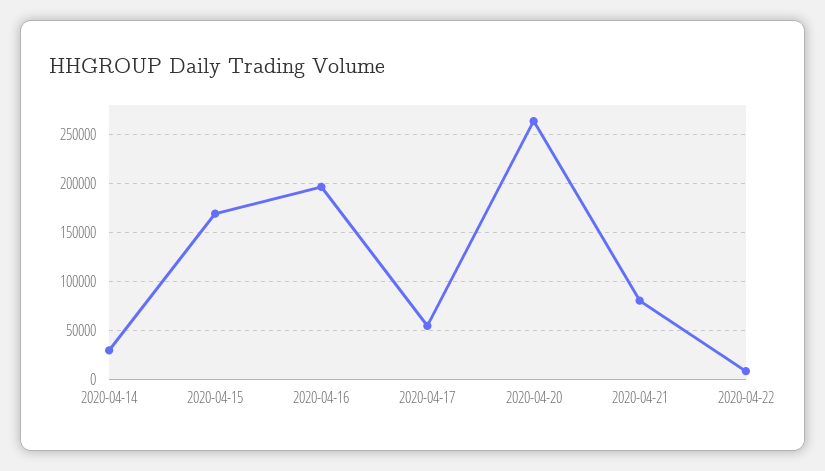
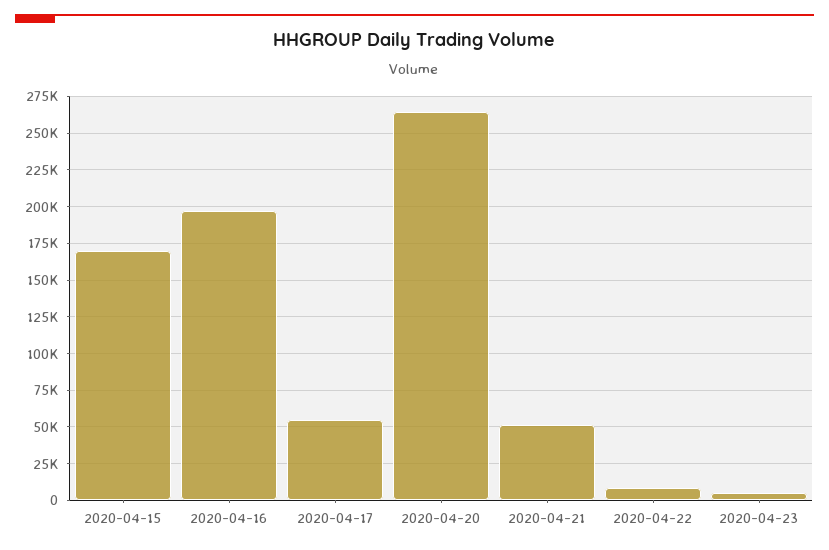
2020-04-14: 30000 -> none
2020-04-21: 80000 -> 50000
2020-04-23: none -> 5000

